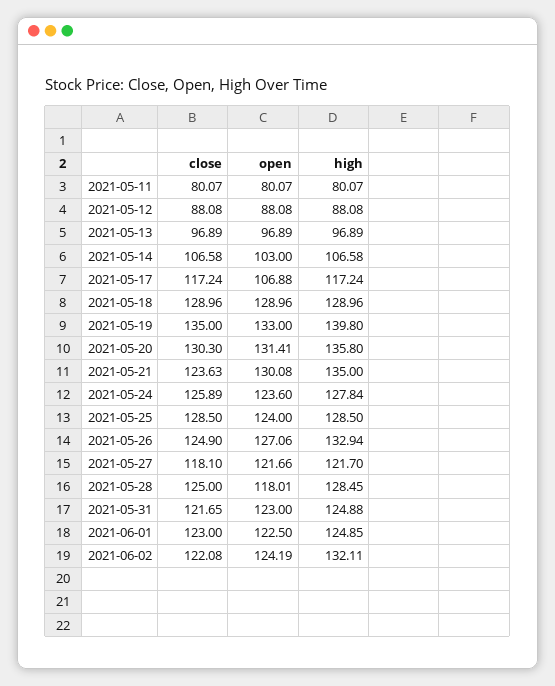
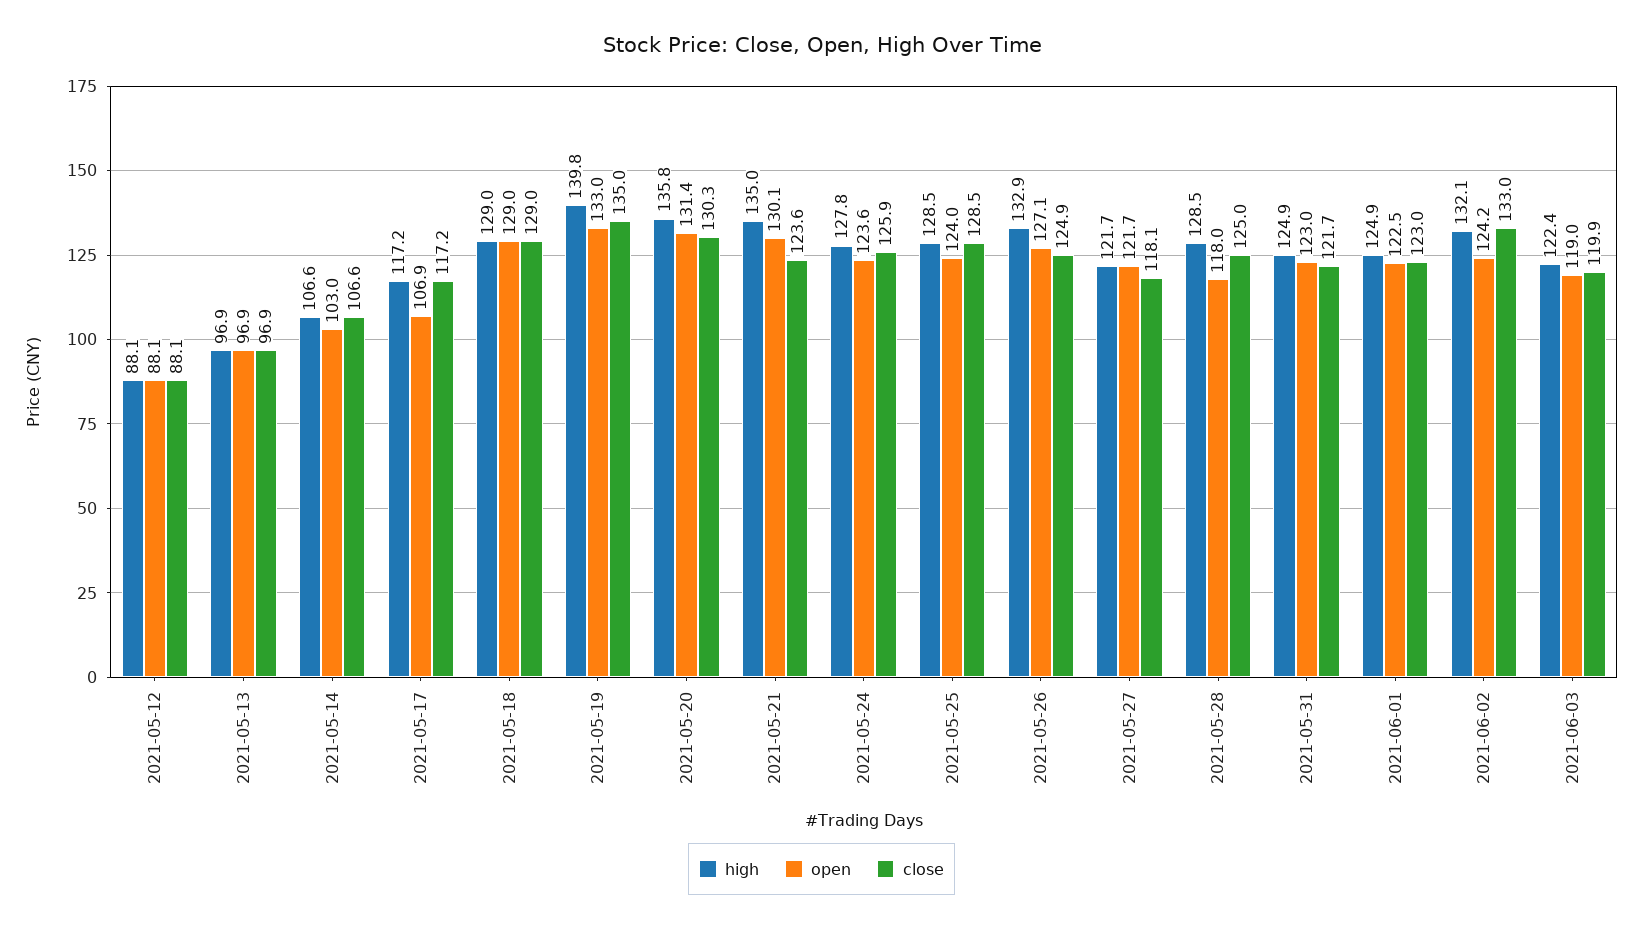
close, 2021-05-11: 80.07 -> none
open, 2021-05-11: 80.07 -> none
high, 2021-05-11: 80.07 -> none
close, 2021-06-02: 122.08 -> 133
high, 2021-06-03: none -> 122.4
open, 2021-06-03: none -> 119
close, 2021-06-03: none -> 119.9

